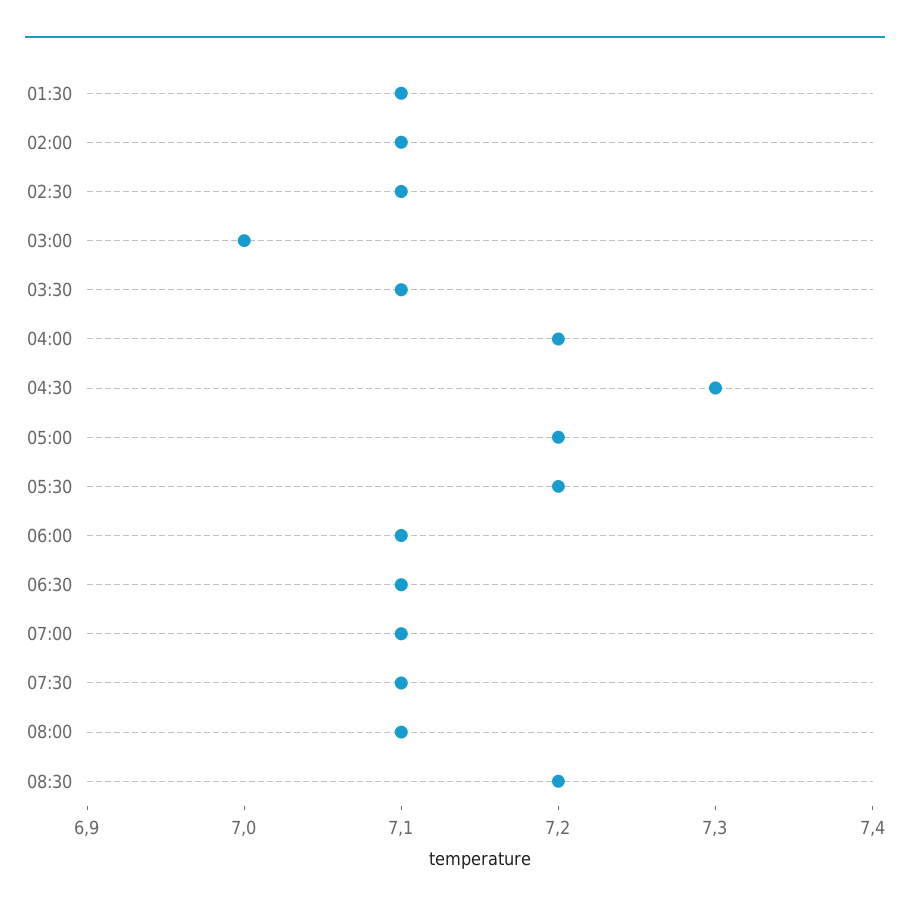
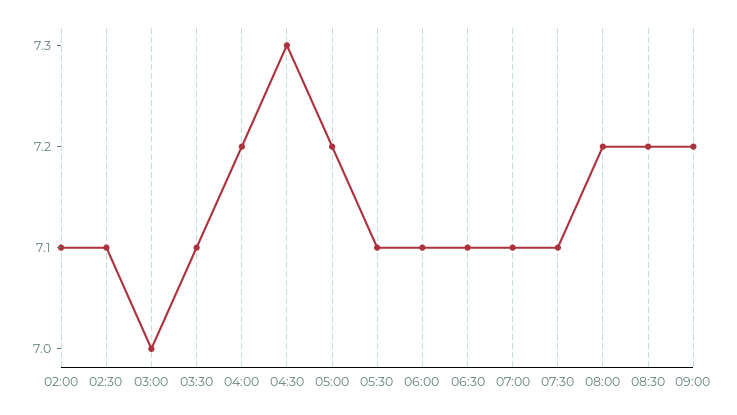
01:30: 7.1 -> none
05:30: 7.2 -> 7.1
08:00: 7.1 -> 7.2
09:00: none -> 7.2

